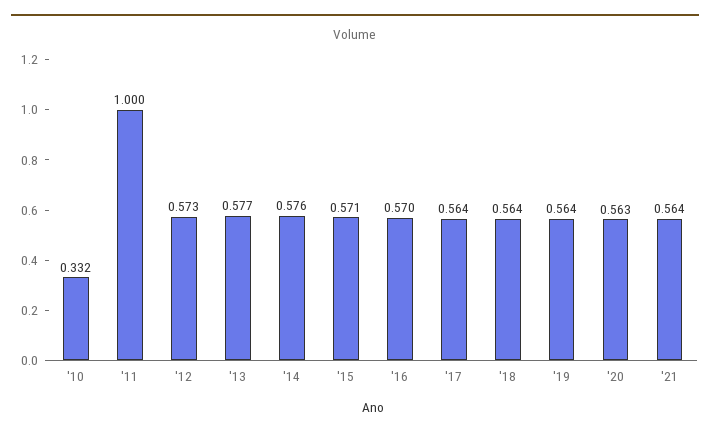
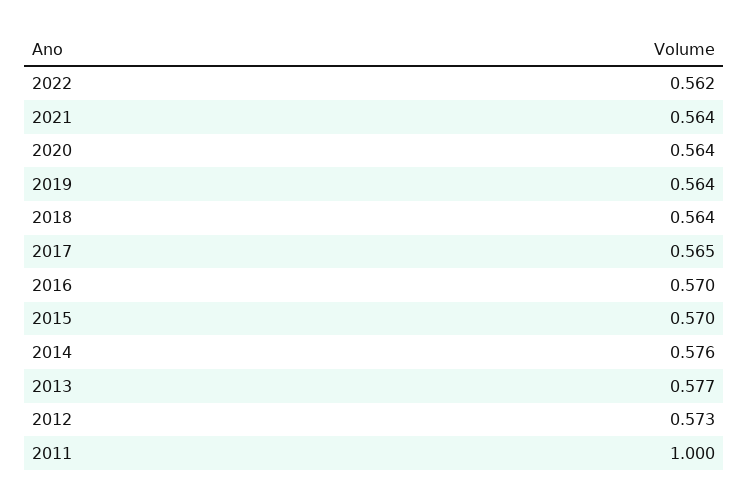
'10: 0.332 -> none
'15: 0.571 -> 0.57
'17: 0.564 -> 0.565
'20: 0.563 -> 0.564
2022: none -> 0.562

